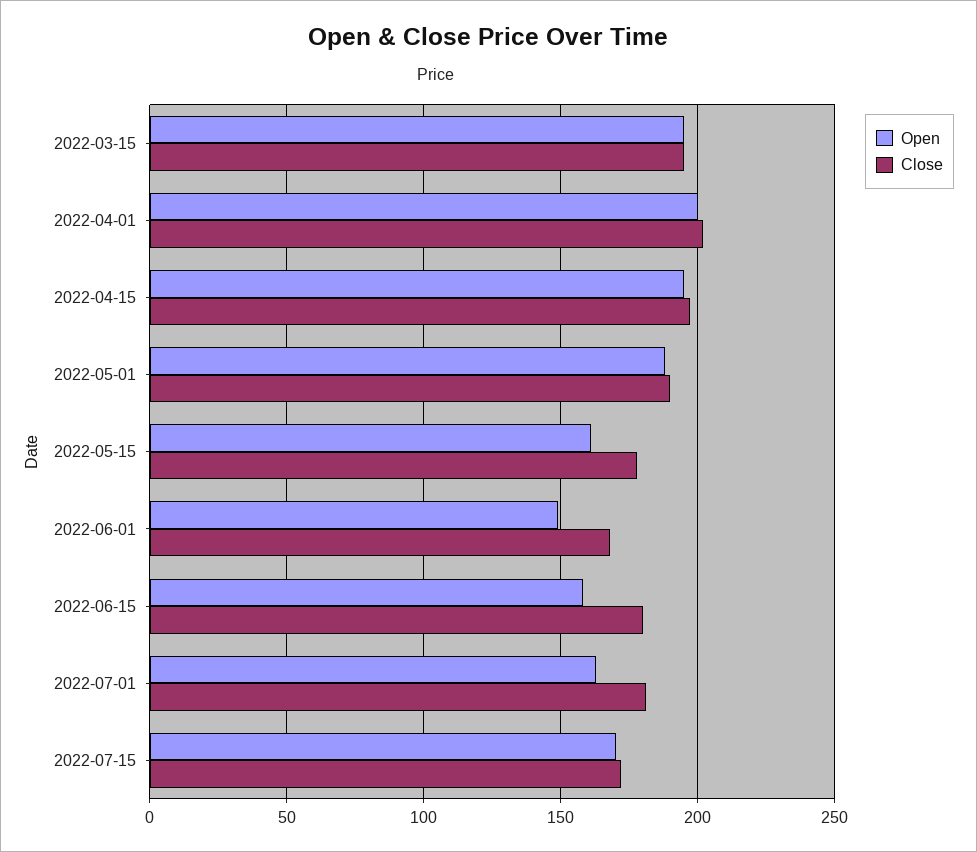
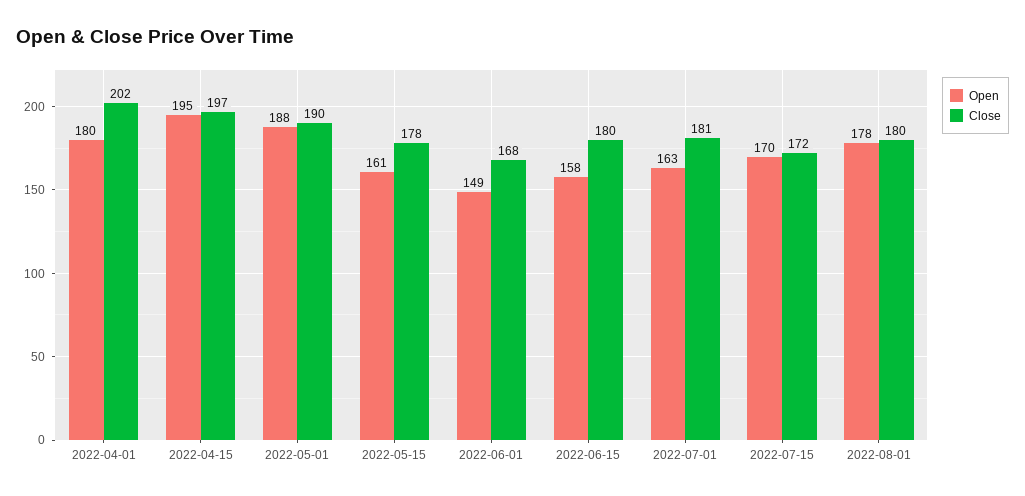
Open, 2022-03-15: 195 -> none
Close, 2022-03-15: 195 -> none
Open, 2022-04-01: 200 -> 180
Open, 2022-08-01: none -> 178
Close, 2022-08-01: none -> 180

